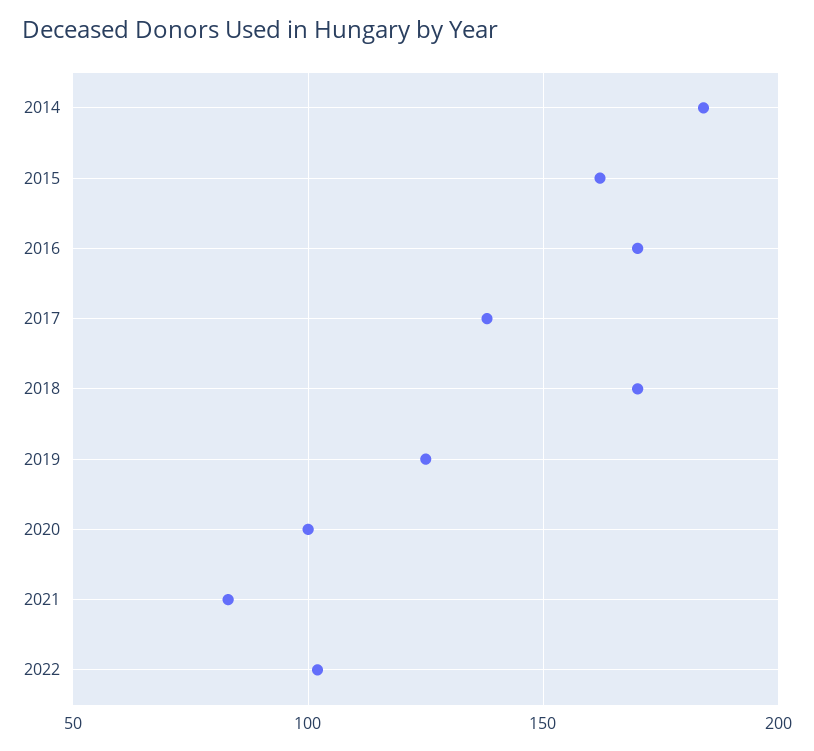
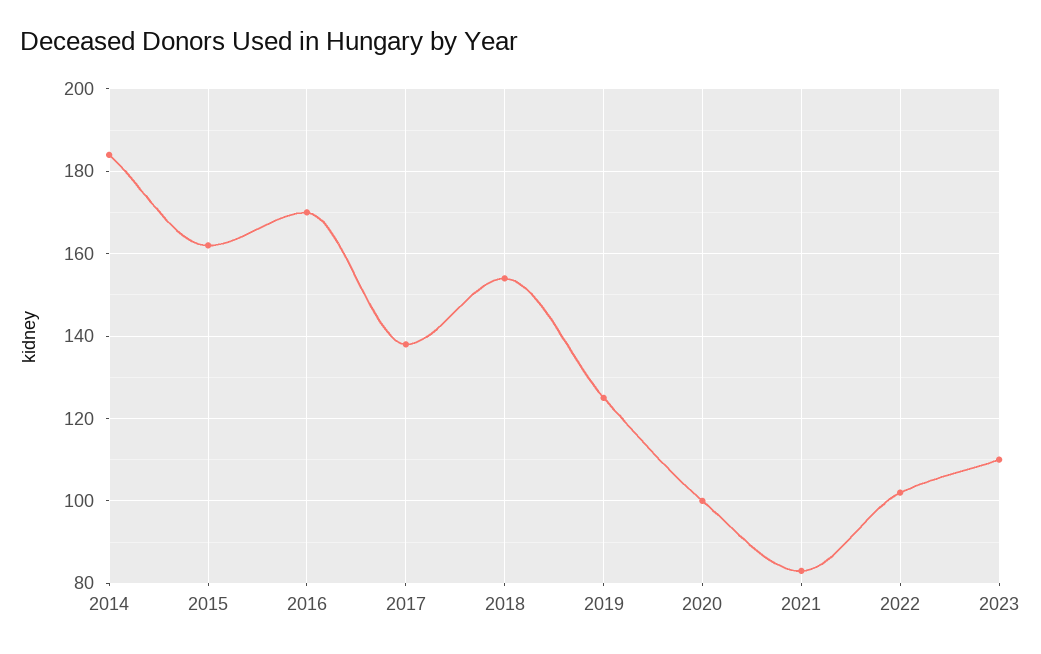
2018: 170 -> 155
2023: none -> 110

